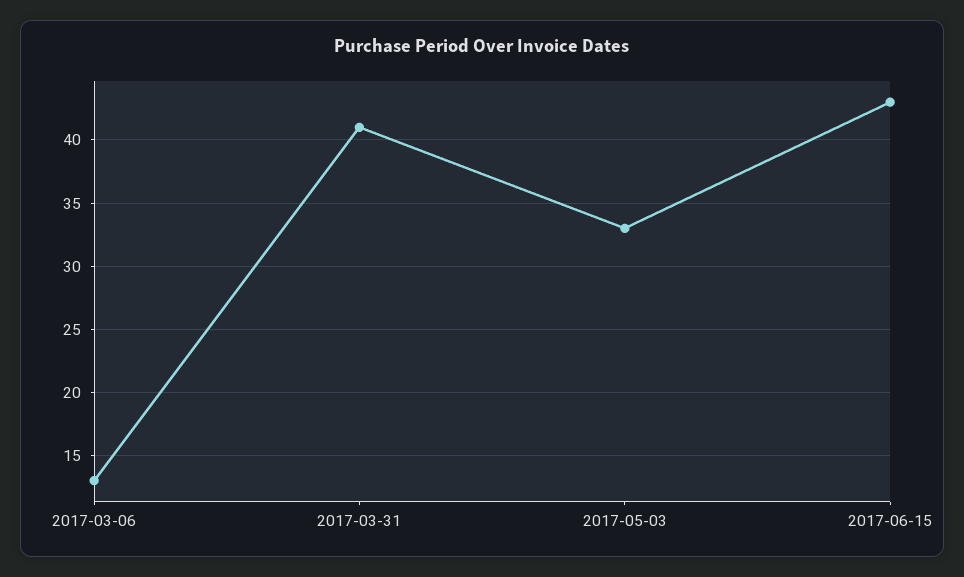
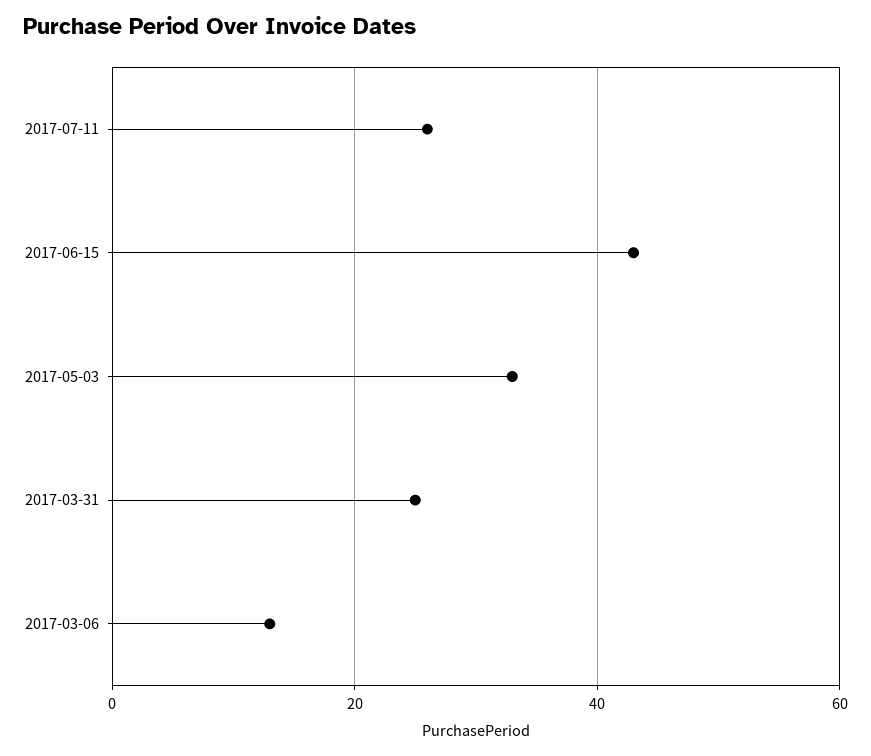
2017-03-31: 41 -> 25
2017-07-11: none -> 25

